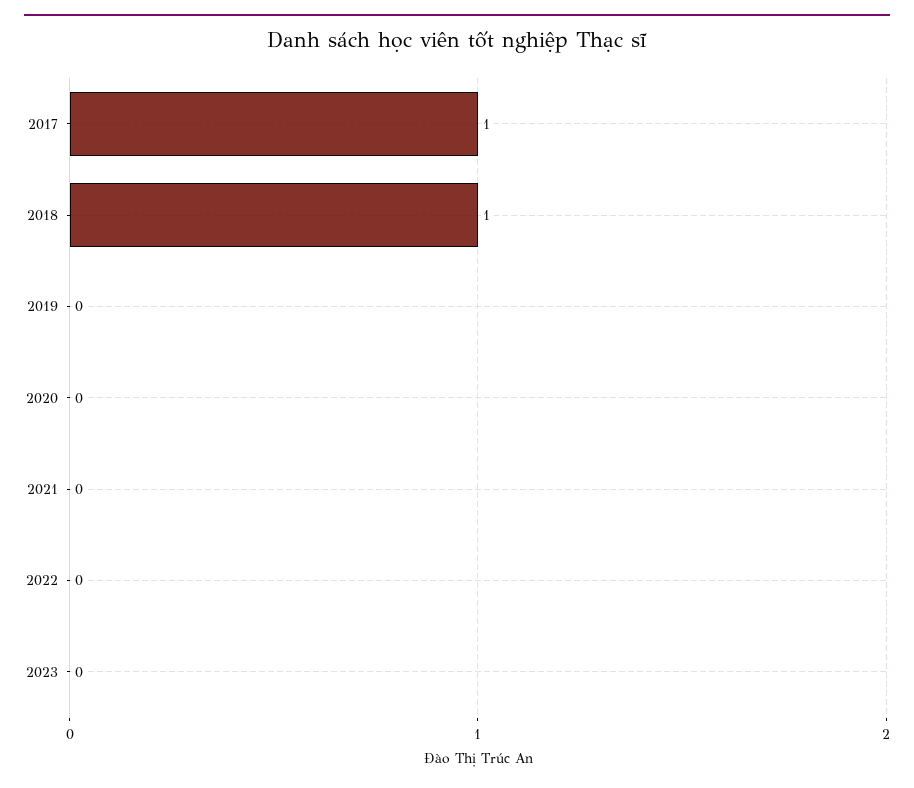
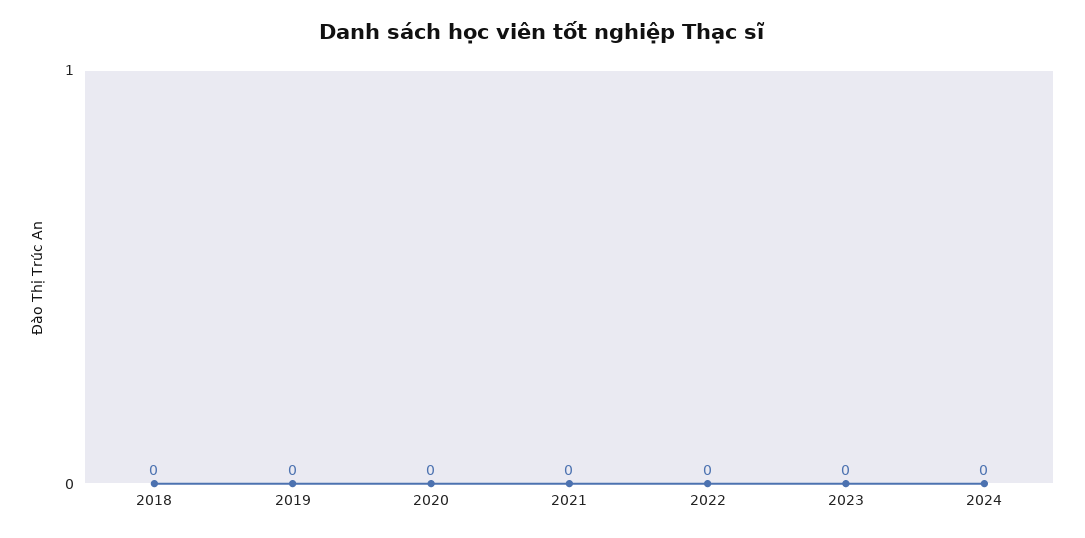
2017: 1 -> none
2018: 1 -> 0
2024: none -> 0

